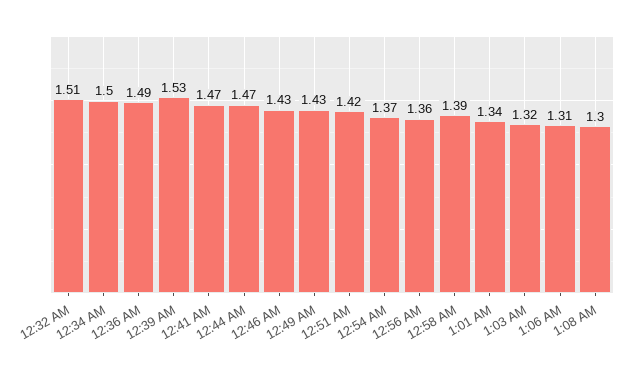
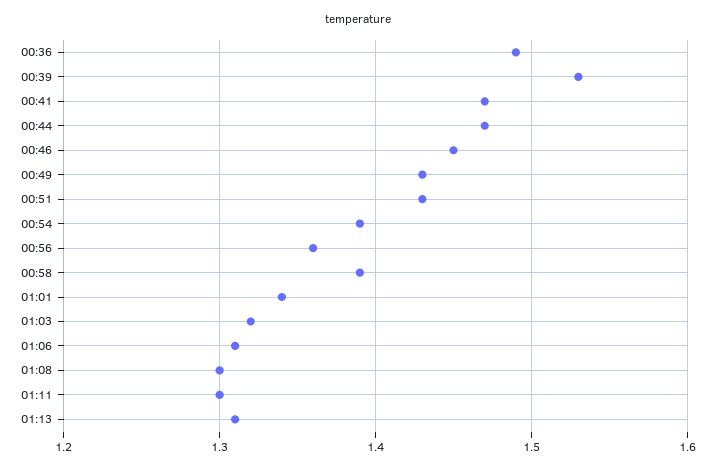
12:32 AM: 1.51 -> none
12:34 AM: 1.5 -> none
12:46 AM: 1.43 -> 1.45
12:51 AM: 1.42 -> 1.43
12:54 AM: 1.37 -> 1.39
01:11: none -> 1.3
01:13: none -> 1.31

